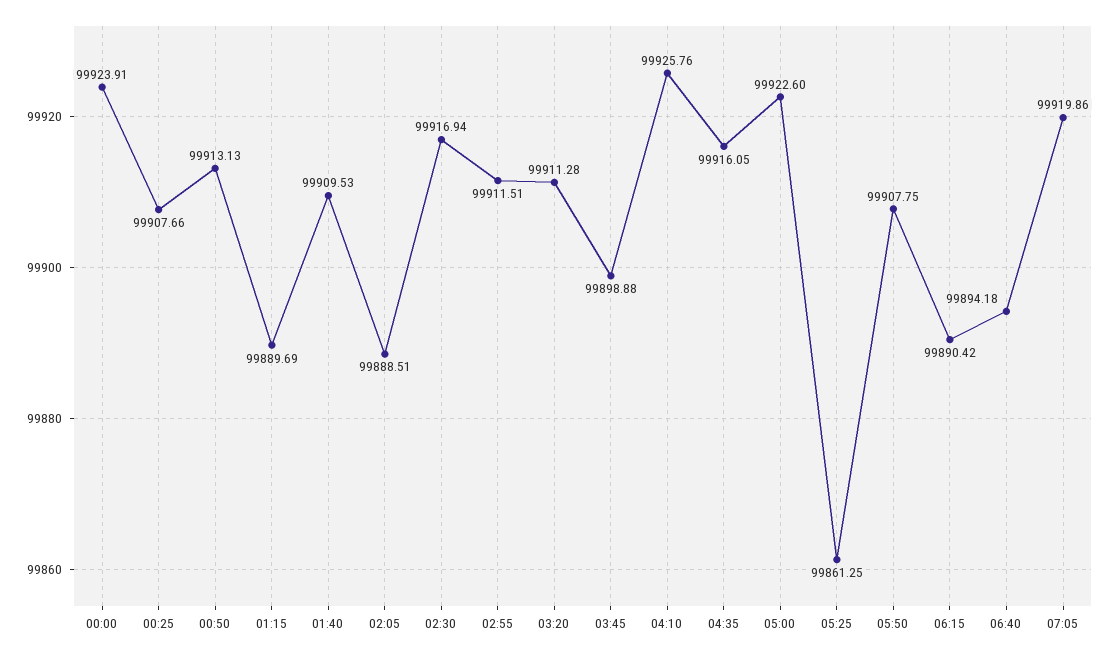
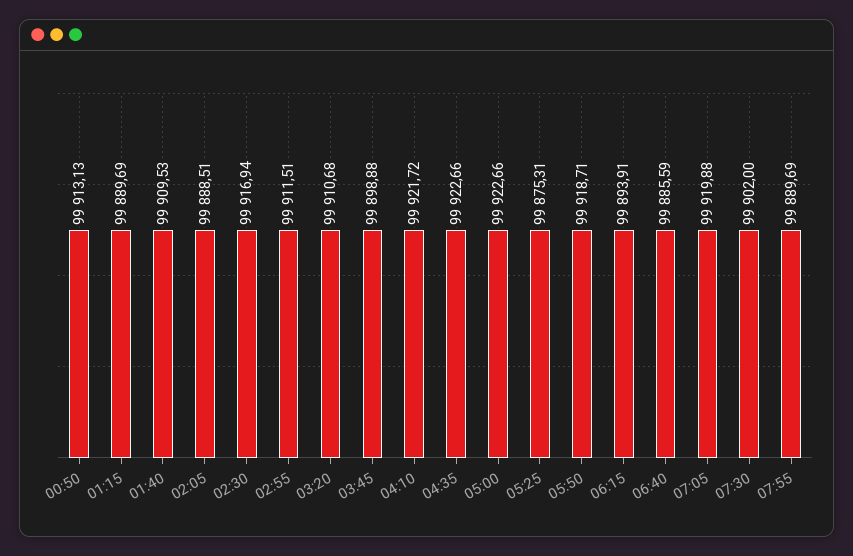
00:00: 99923.91 -> none
00:25: 99907.66 -> none
03:20: 99911.28 -> 99910.68
04:10: 99925.76 -> 99921.72
04:35: 99916.05 -> 99922.66
05:00: 99922.6 -> 99922.66
05:25: 99861.25 -> 99875.31
05:50: 99907.75 -> 99918.71
06:15: 99890.42 -> 99893.91
06:40: 99894.18 -> 99885.59
07:05: 99919.86 -> 99919.88
07:30: none -> 99902
07:55: none -> 99889.69

